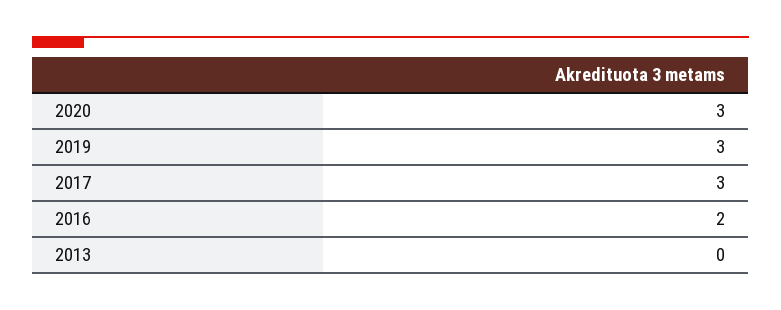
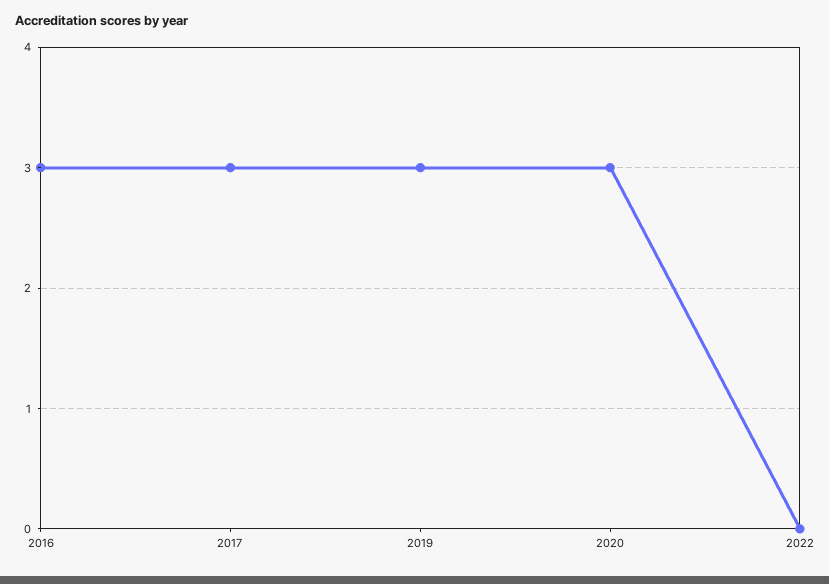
2016: 2 -> 3
2013: 0 -> none
2022: none -> 0

